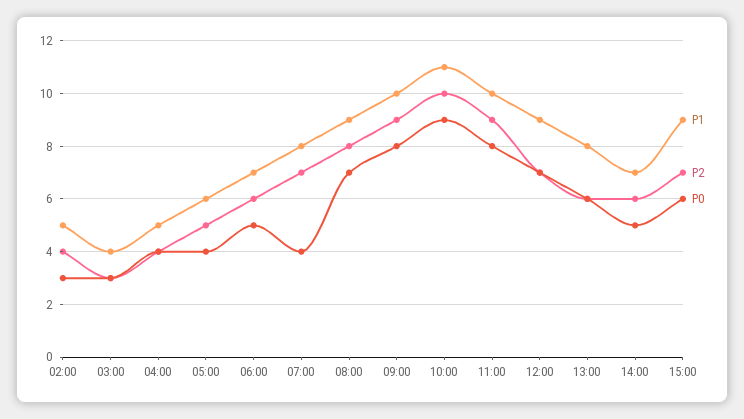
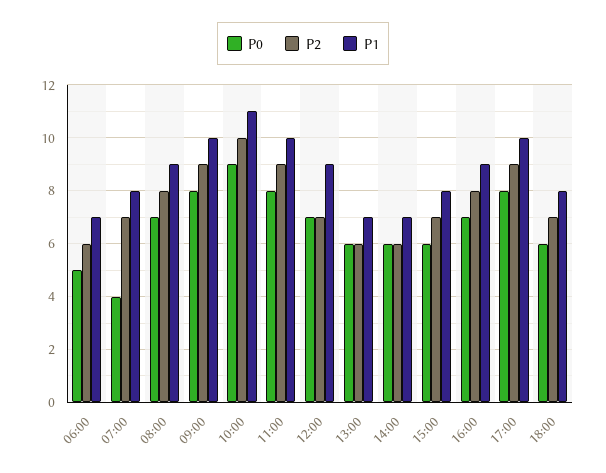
P1, 02:00: 5 -> none
P2, 02:00: 4 -> none
P0, 02:00: 3 -> none
P1, 03:00: 4 -> none
P2, 03:00: 3 -> none
P0, 03:00: 3 -> none
P1, 04:00: 5 -> none
P2, 04:00: 4 -> none
P0, 04:00: 4 -> none
P1, 05:00: 6 -> none
P2, 05:00: 5 -> none
P0, 05:00: 4 -> none
P1, 13:00: 8 -> 7
P0, 14:00: 5 -> 6
P1, 15:00: 9 -> 8
P0, 16:00: none -> 7
P2, 16:00: none -> 8
P1, 16:00: none -> 9
P0, 17:00: none -> 8
P2, 17:00: none -> 9
P1, 17:00: none -> 10
P0, 18:00: none -> 6
P2, 18:00: none -> 7
P1, 18:00: none -> 8

